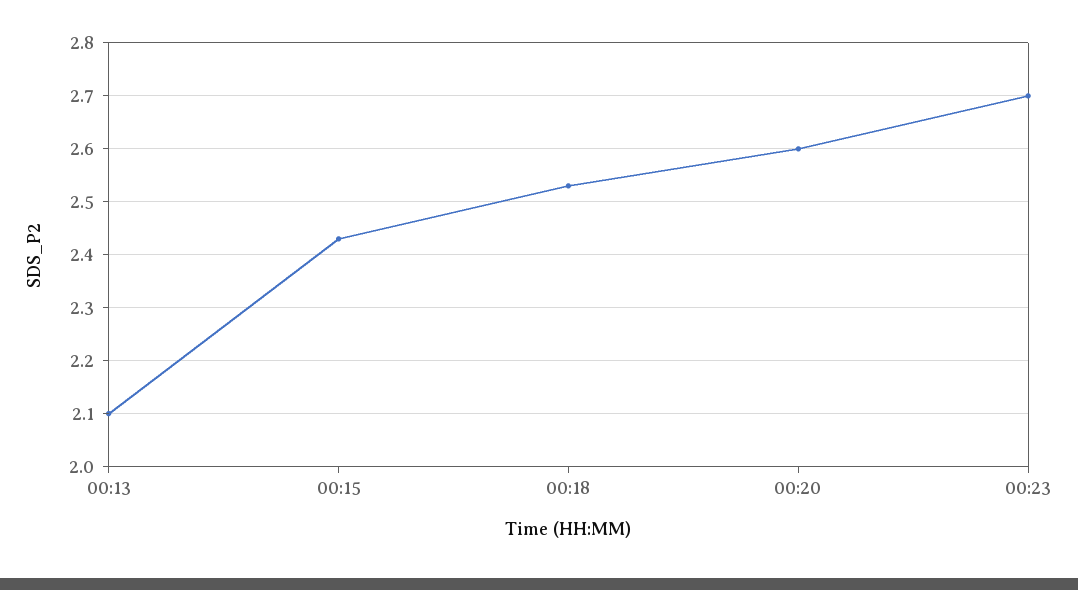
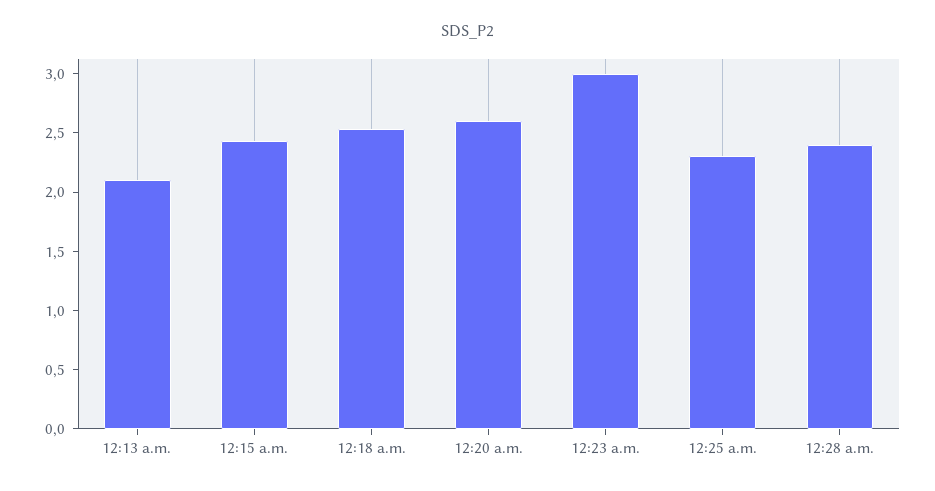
00:23: 2.7 -> 3
12:25 a.m.: none -> 2.3
12:28 a.m.: none -> 2.4

